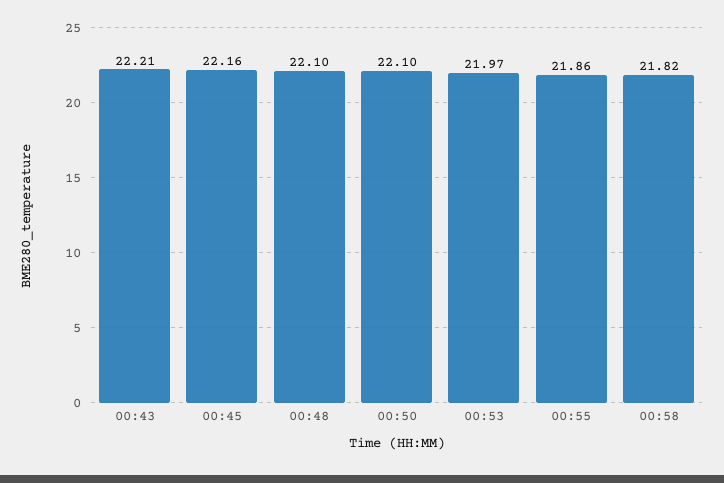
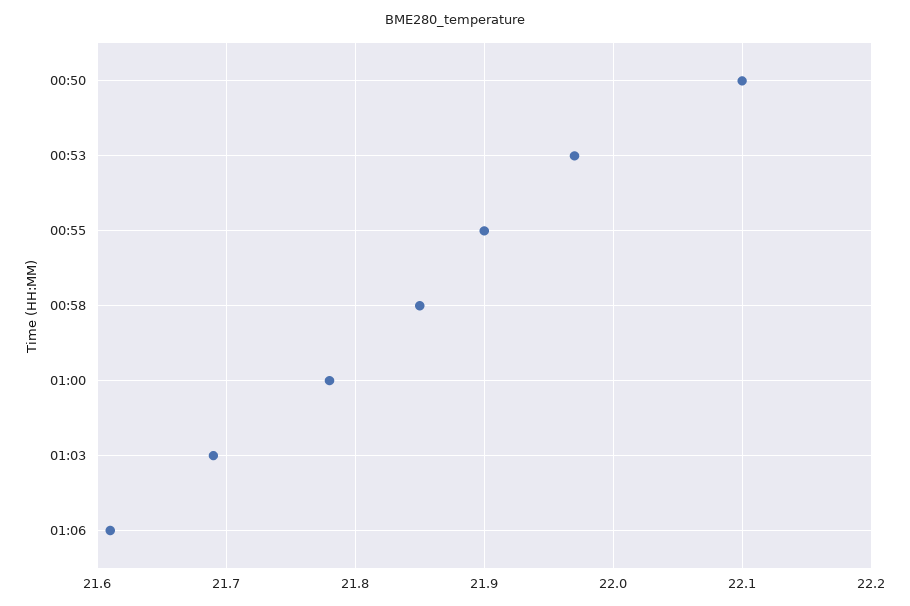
00:43: 22.21 -> none
00:45: 22.16 -> none
00:48: 22.1 -> none
00:55: 21.86 -> 21.9
00:58: 21.82 -> 21.85
01:00: none -> 21.78
01:03: none -> 21.69
01:06: none -> 21.61

